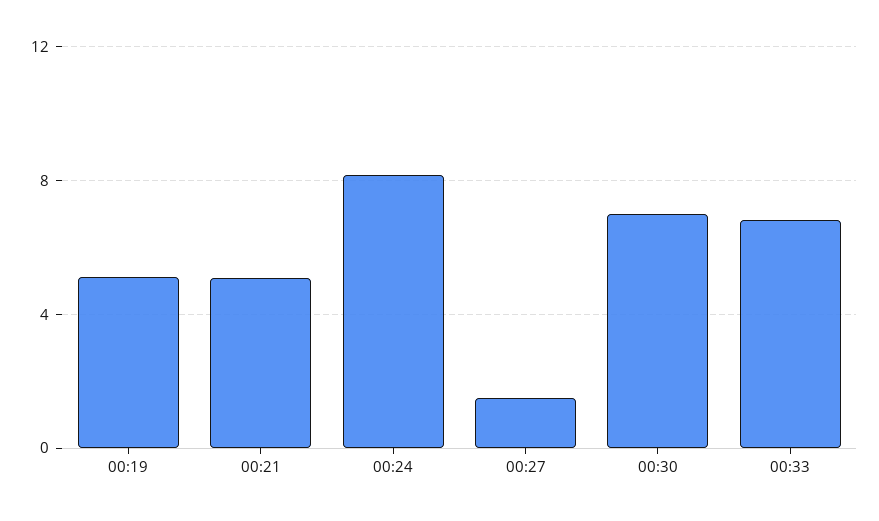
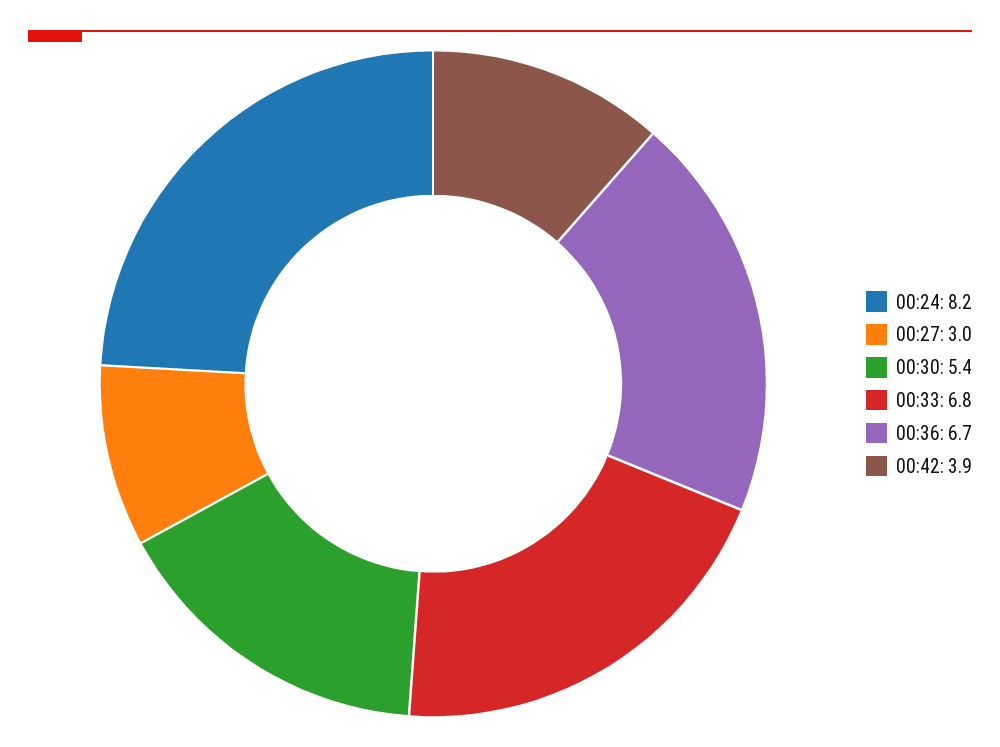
00:19: 5 -> none
00:21: 5 -> none
00:27: 1.5 -> 3
00:30: 7 -> 5.4
00:36: none -> 6.7
00:42: none -> 3.9

